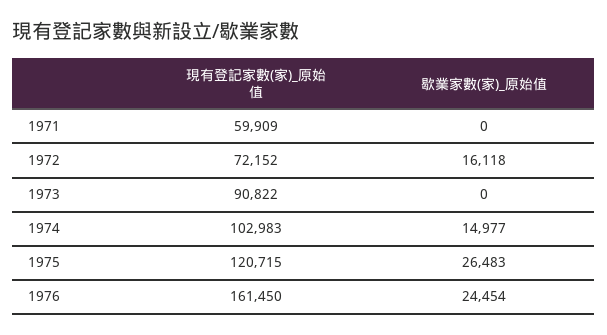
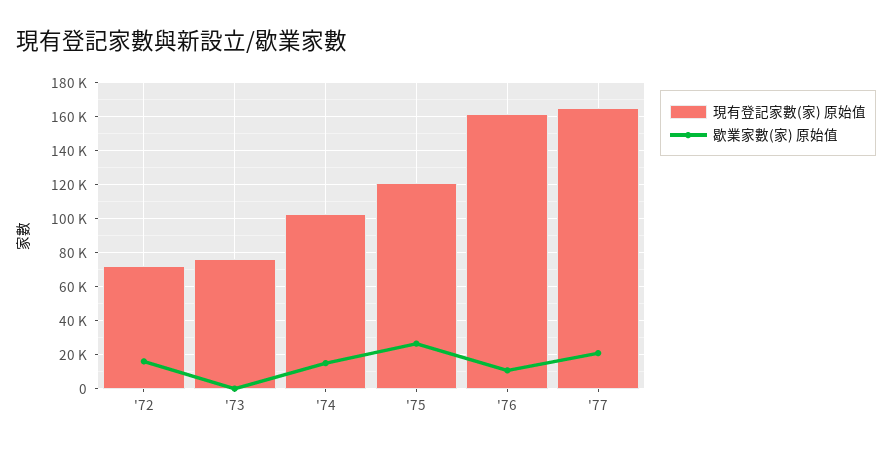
現有登記家數(家)_原始值, 1971: 59909 -> none
歇業家數(家)_原始值, 1971: 0 -> none
現有登記家數(家)_原始值, 1973: 90822 -> 75000
歇業家數(家)_原始值, 1976: 24454 -> 10000
現有登記家數(家)_原始值, '77: none -> 165000
歇業家數(家)_原始值, '77: none -> 20000

